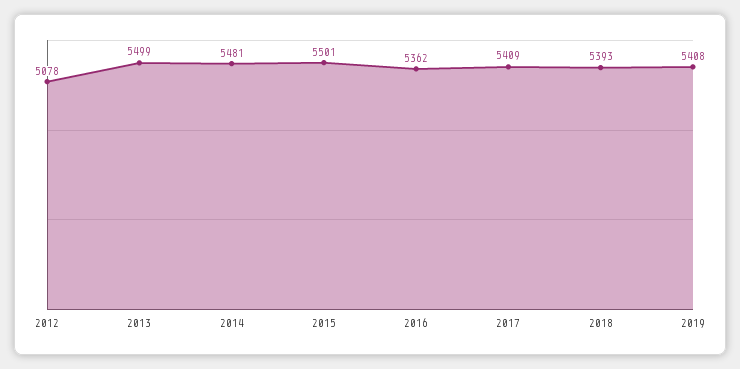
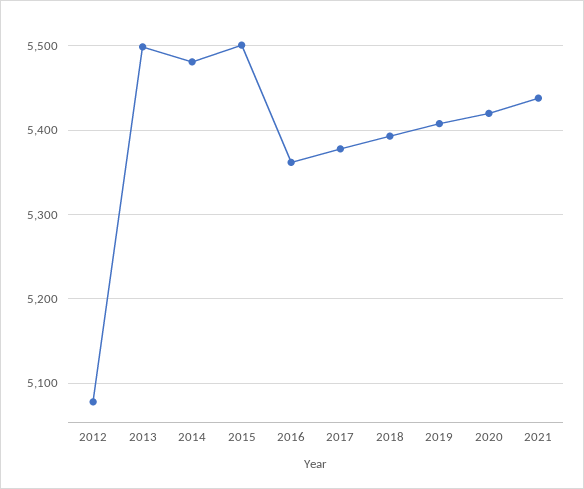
2017: 5409 -> 5380
2020: none -> 5420
2021: none -> 5440

